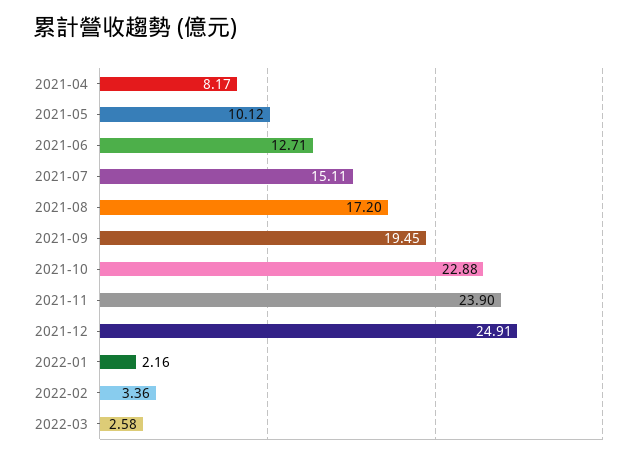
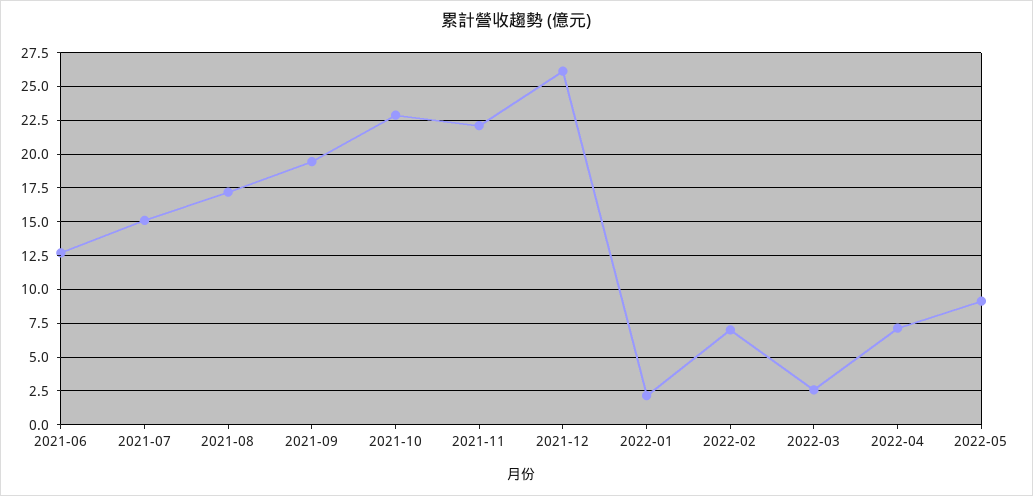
2021-04: 8.17 -> none
2021-05: 10.12 -> none
2021-11: 23.9 -> 22
2021-12: 24.91 -> 26
2022-02: 3.36 -> 7
2022-04: none -> 7
2022-05: none -> 9

